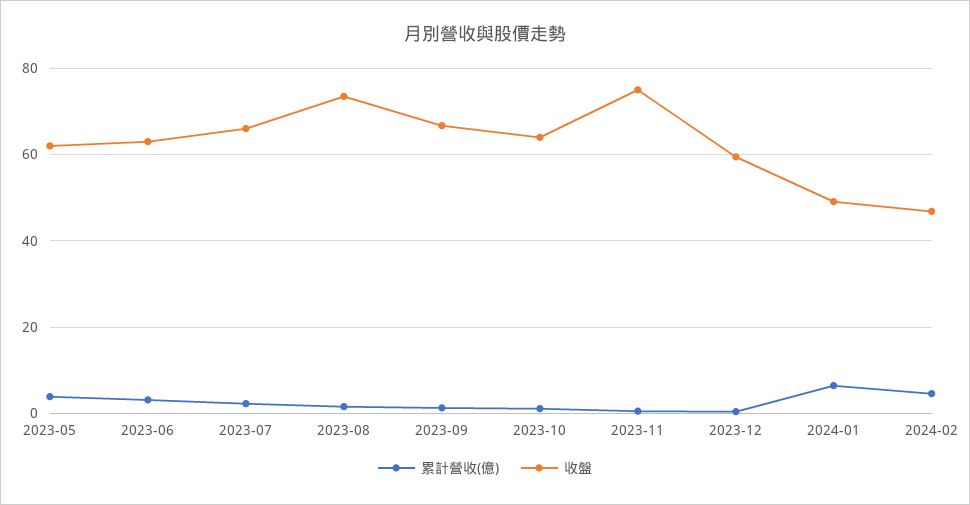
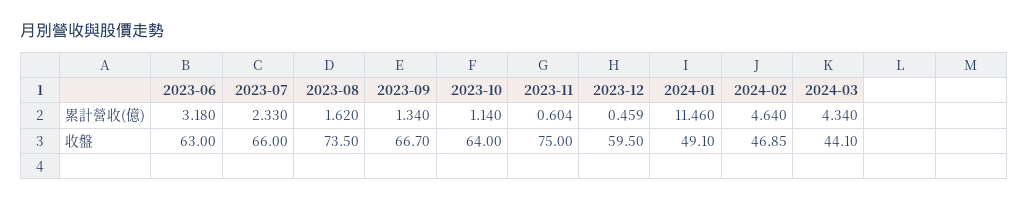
累計營收(億), 2023-05: 4 -> none
收盤, 2023-05: 62 -> none
累計營收(億), 2024-01: 6 -> 11.46
累計營收(億), 2024-03: none -> 4.34
收盤, 2024-03: none -> 44.1

